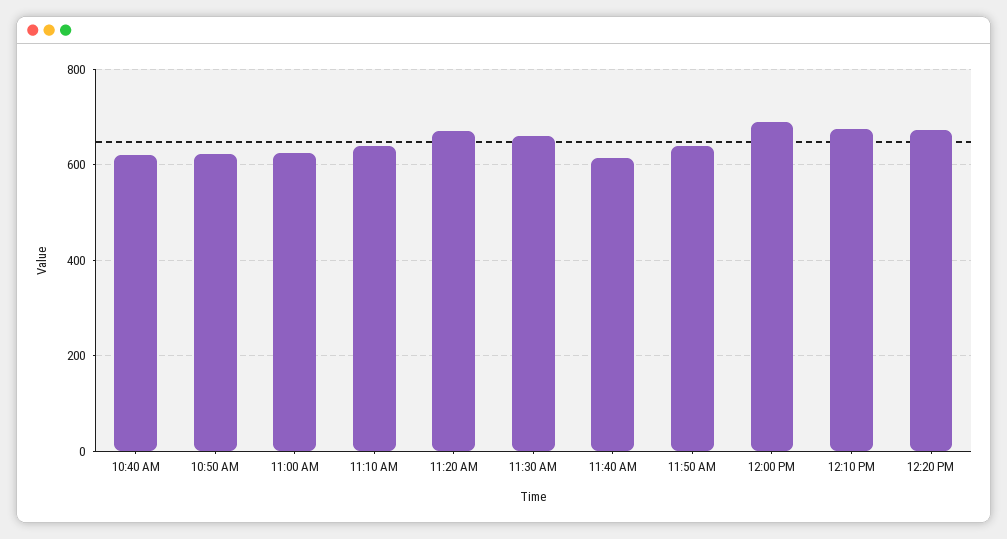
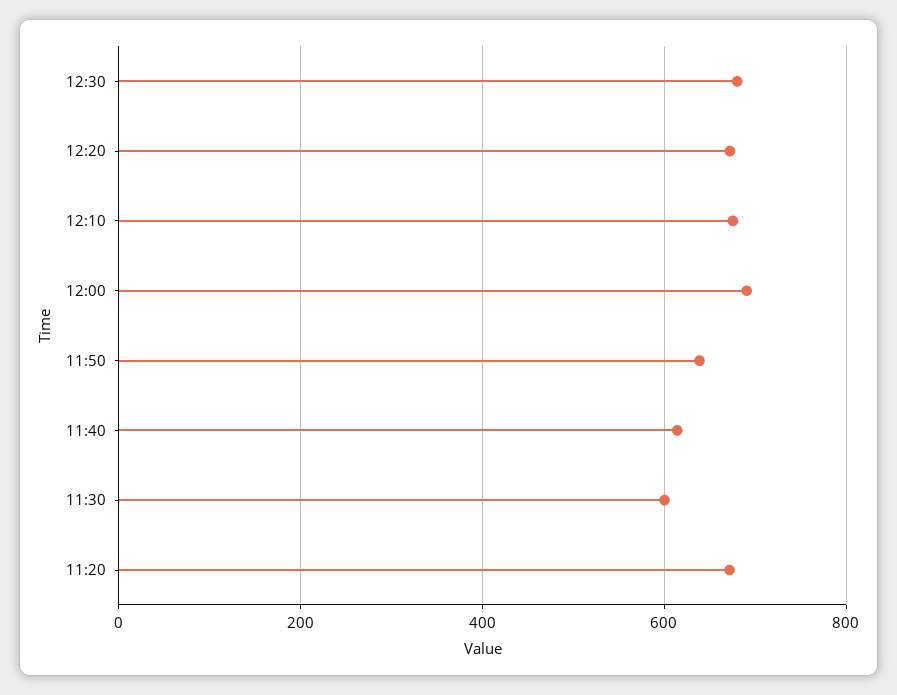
10:40 AM: 620 -> none
10:50 AM: 620 -> none
11:00 AM: 620 -> none
11:10 AM: 640 -> none
11:30 AM: 660 -> 600
12:30: none -> 680

